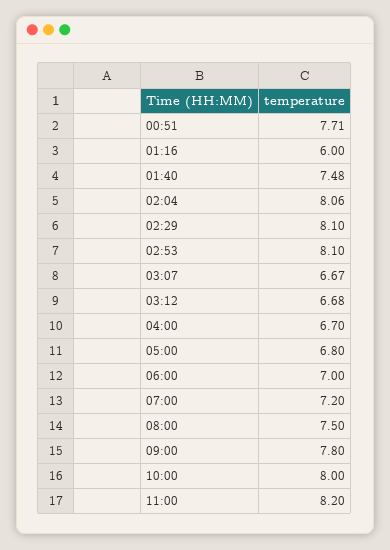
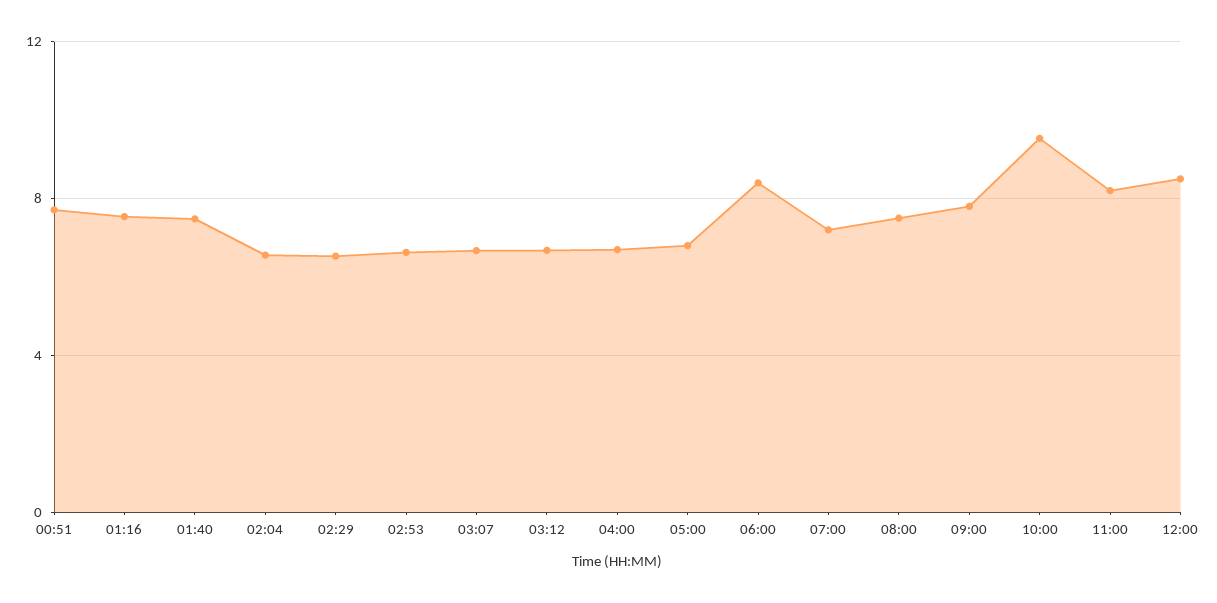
01:16: 6 -> 7.5
02:04: 8.06 -> 6.5
02:29: 8.1 -> 6.5
02:53: 8.1 -> 6.5
06:00: 7 -> 8.5
10:00: 8 -> 9.5
12:00: none -> 8.5

